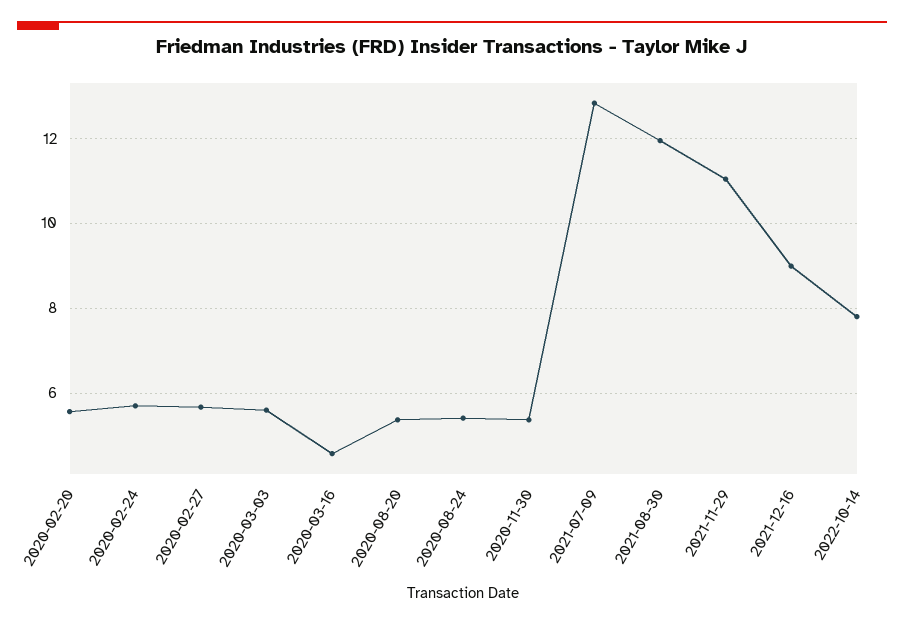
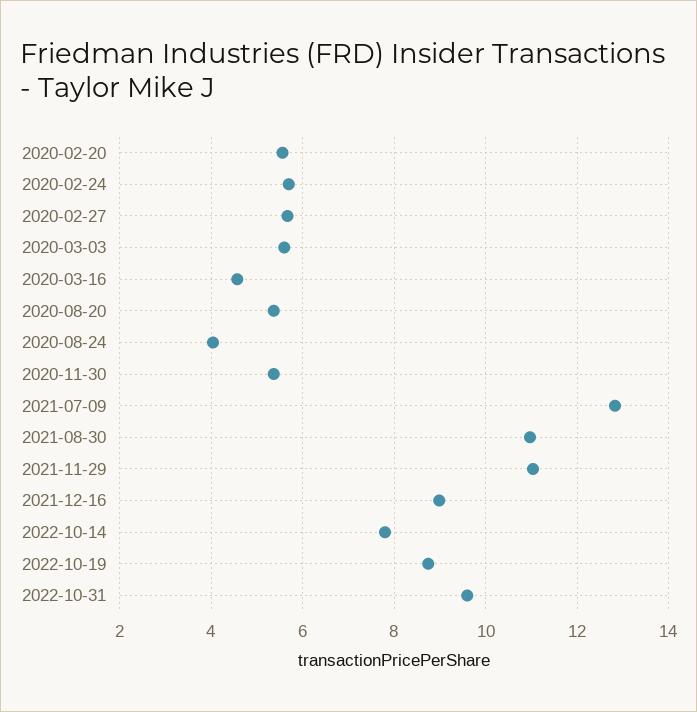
2020-08-24: 5.4 -> 4
2021-08-30: 12 -> 11
2022-10-19: none -> 8.8
2022-10-31: none -> 9.6

